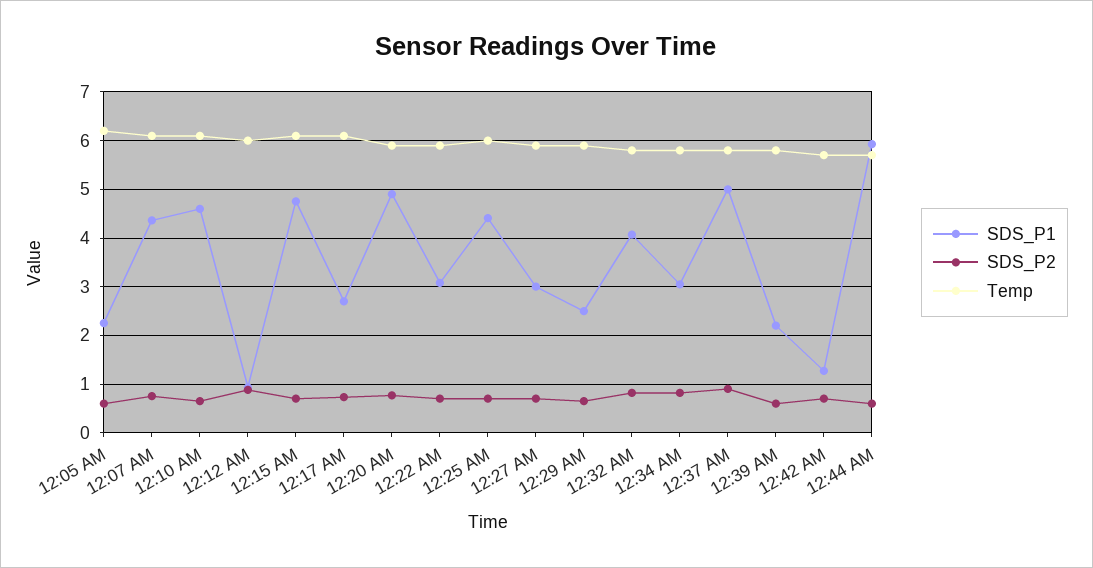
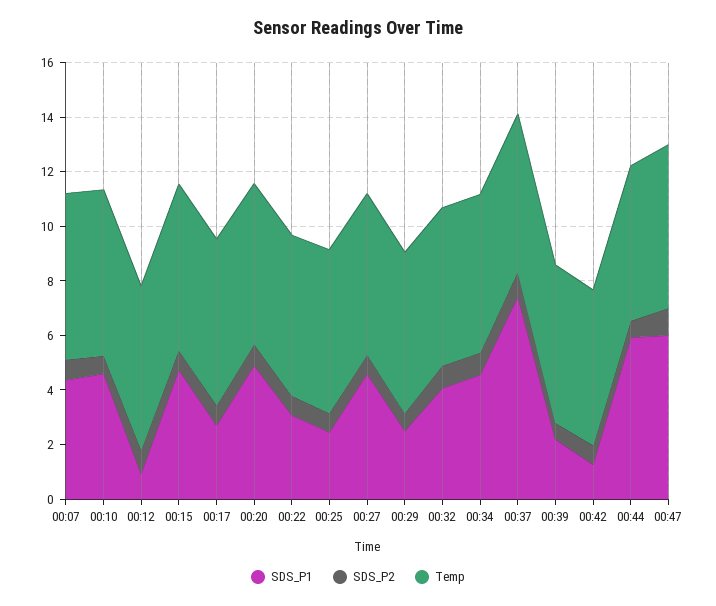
SDS_P1, 12:05 AM: 2.2 -> none
SDS_P2, 12:05 AM: 0.6 -> none
Temp, 12:05 AM: 6.2 -> none
SDS_P1, 12:25 AM: 4.4 -> 2.5
SDS_P1, 12:27 AM: 3 -> 4.5
SDS_P1, 12:34 AM: 3 -> 4.5
SDS_P1, 12:37 AM: 5 -> 7.5
SDS_P1, 00:47: none -> 6
SDS_P2, 00:47: none -> 1
Temp, 00:47: none -> 6

